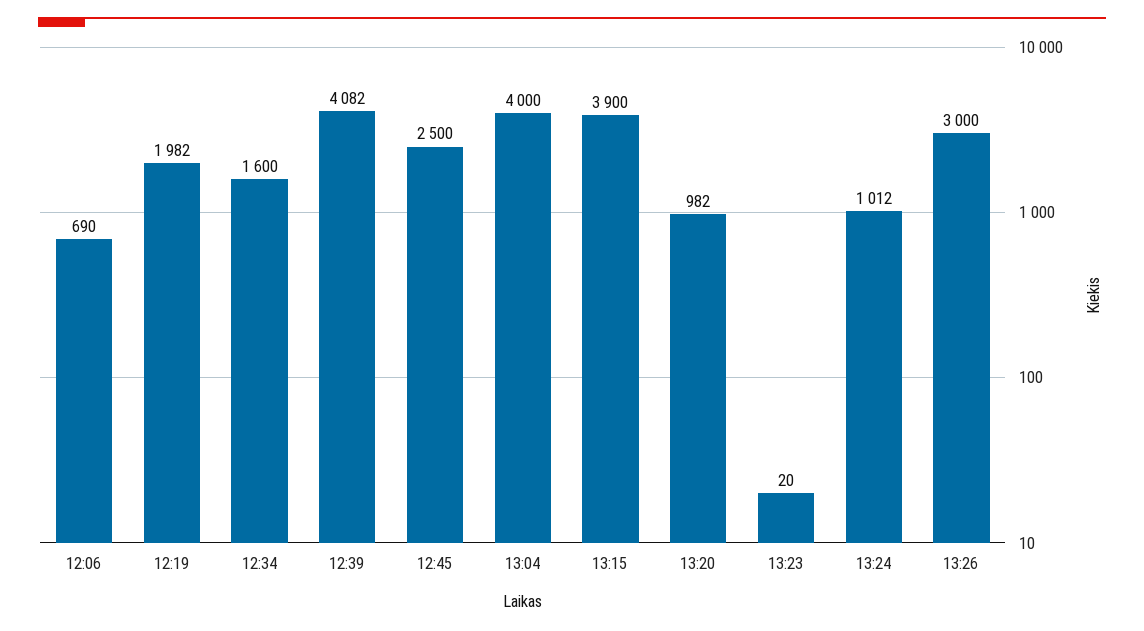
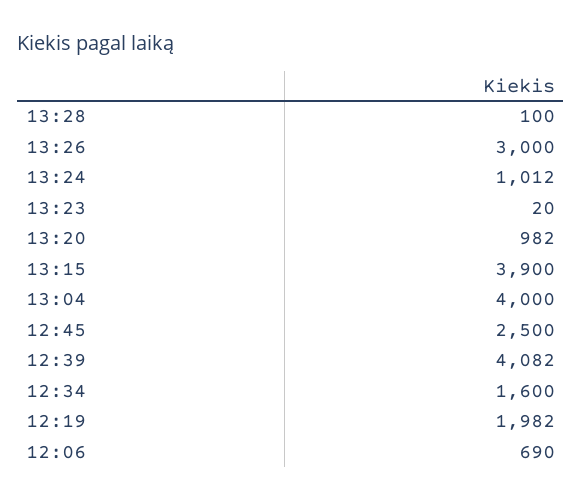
13:28: none -> 100

